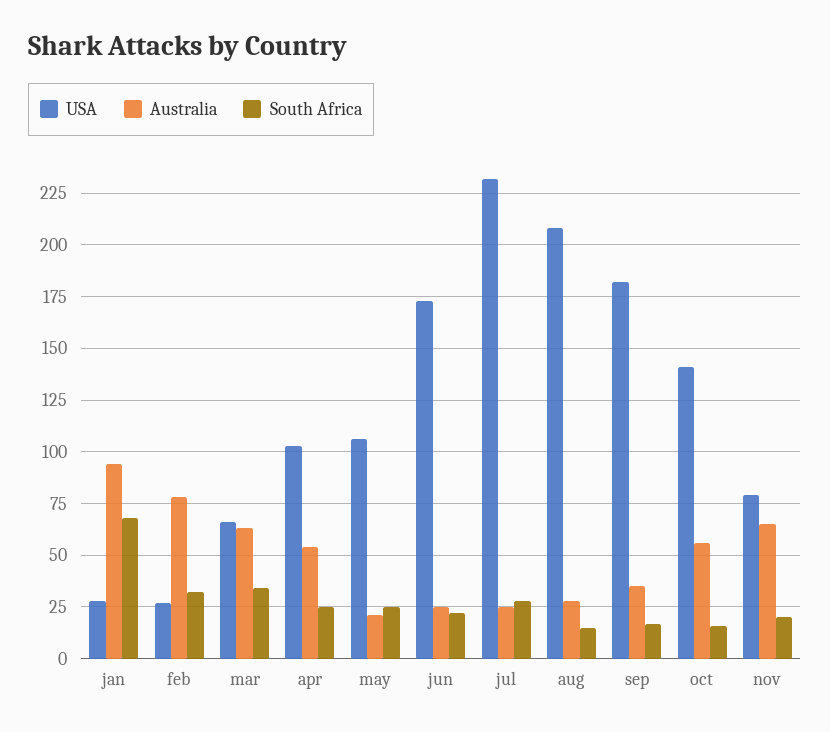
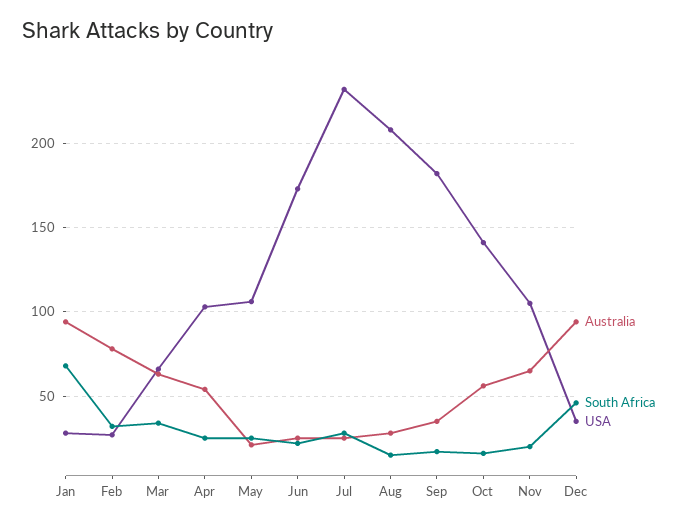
USA, nov: 80 -> 105
Australia, Dec: none -> 95
South Africa, Dec: none -> 45
USA, Dec: none -> 35

